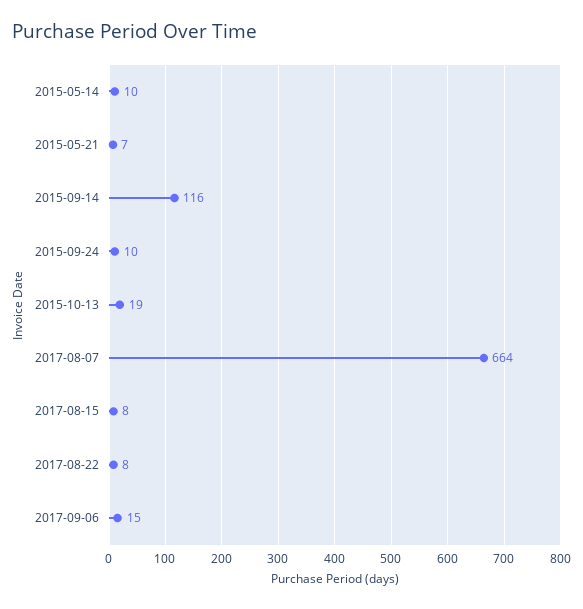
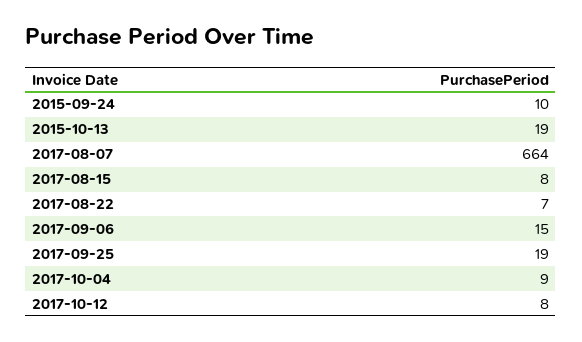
2015-05-14: 10 -> none
2015-05-21: 7 -> none
2015-09-14: 116 -> none
2017-08-22: 8 -> 7
2017-09-25: none -> 19
2017-10-04: none -> 9
2017-10-12: none -> 8

